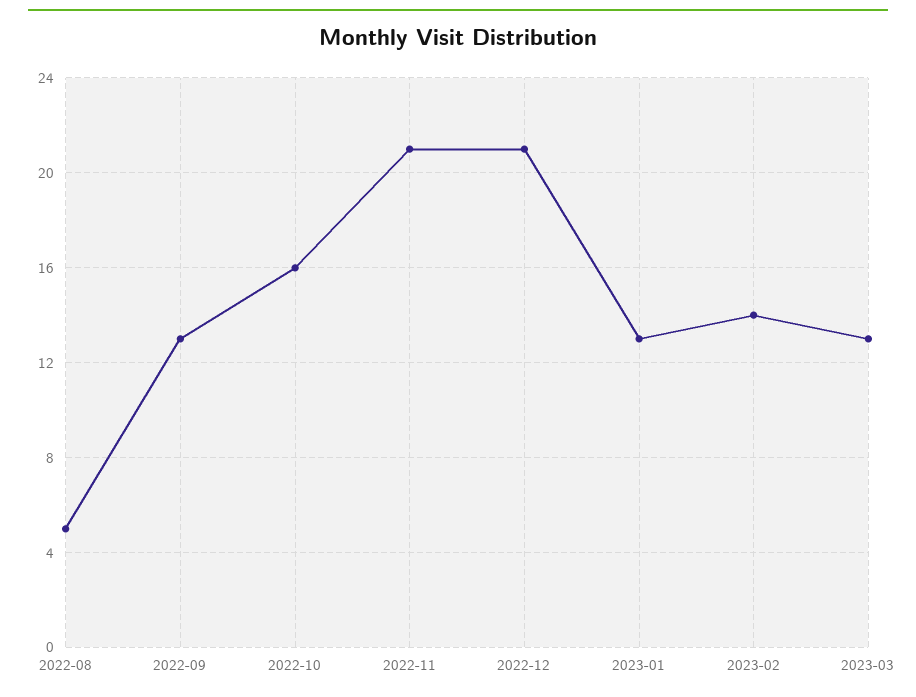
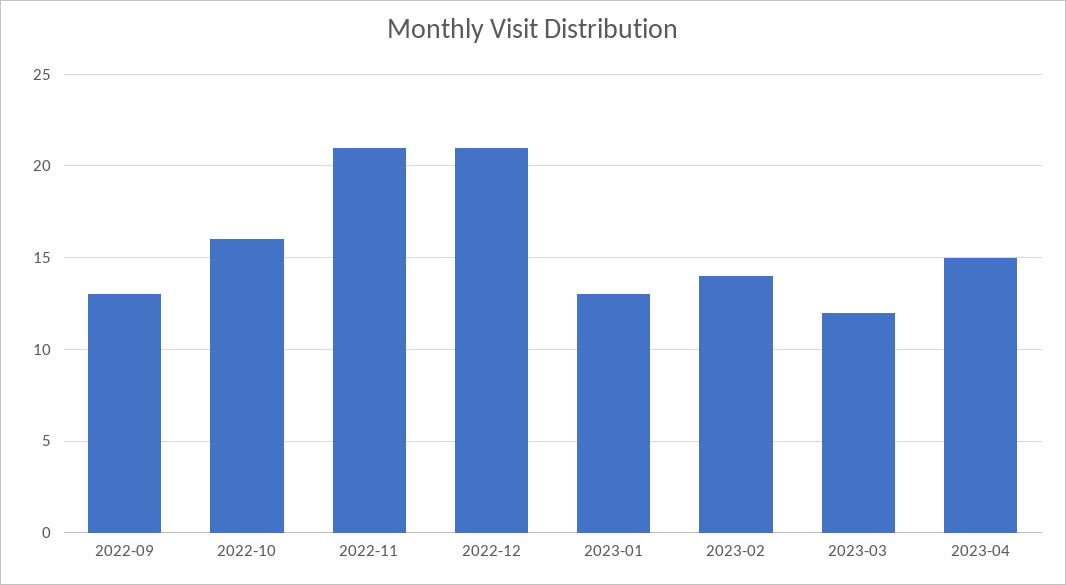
2022-08: 5 -> none
2023-03: 13 -> 12
2023-04: none -> 15

